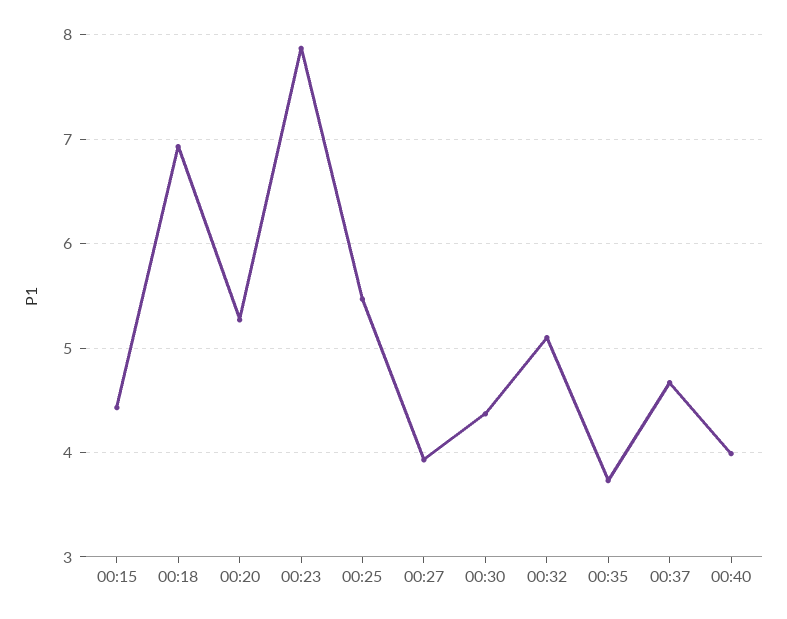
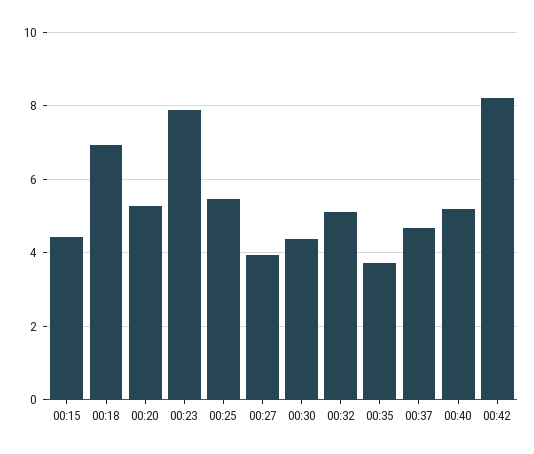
00:40: 4 -> 5.2
00:42: none -> 8.2

